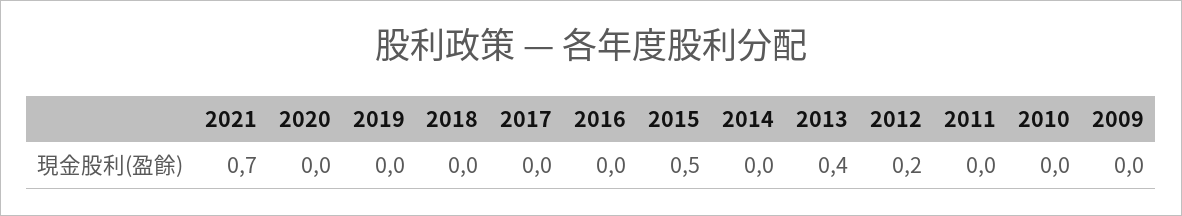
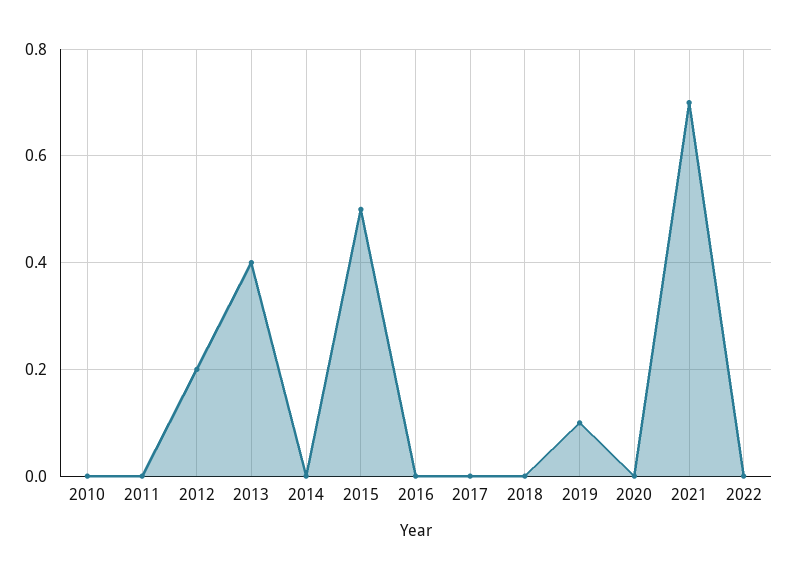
2019: 0 -> 0.1
2009: 0 -> none
2022: none -> 0

